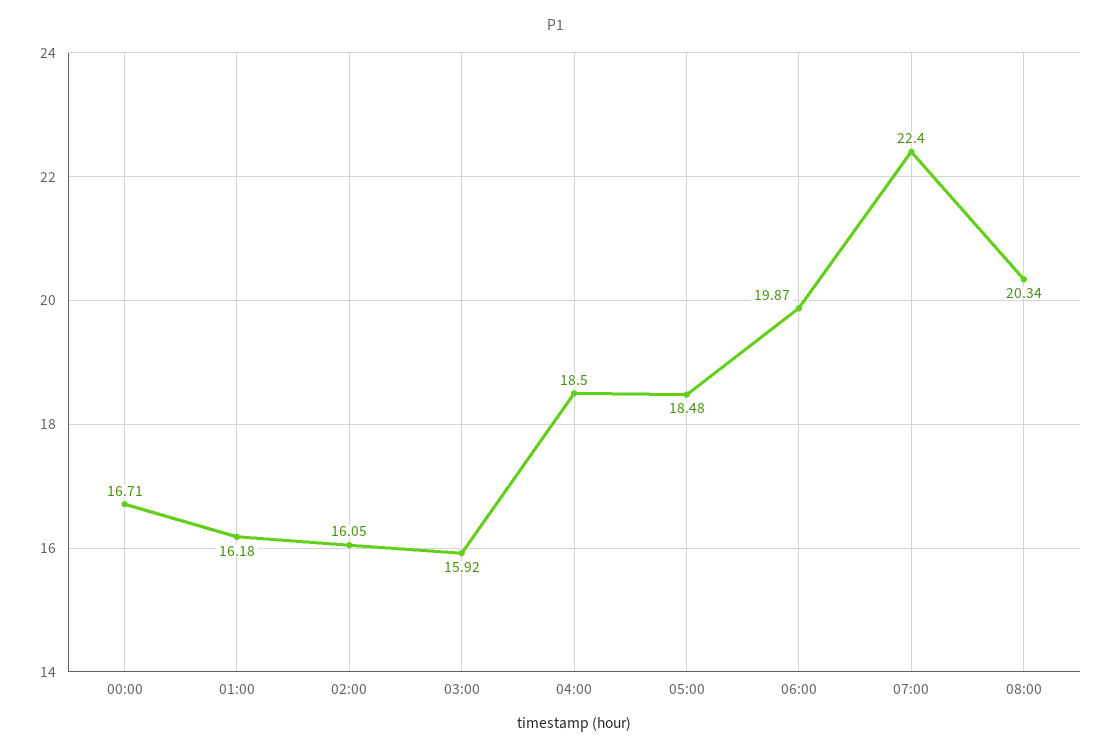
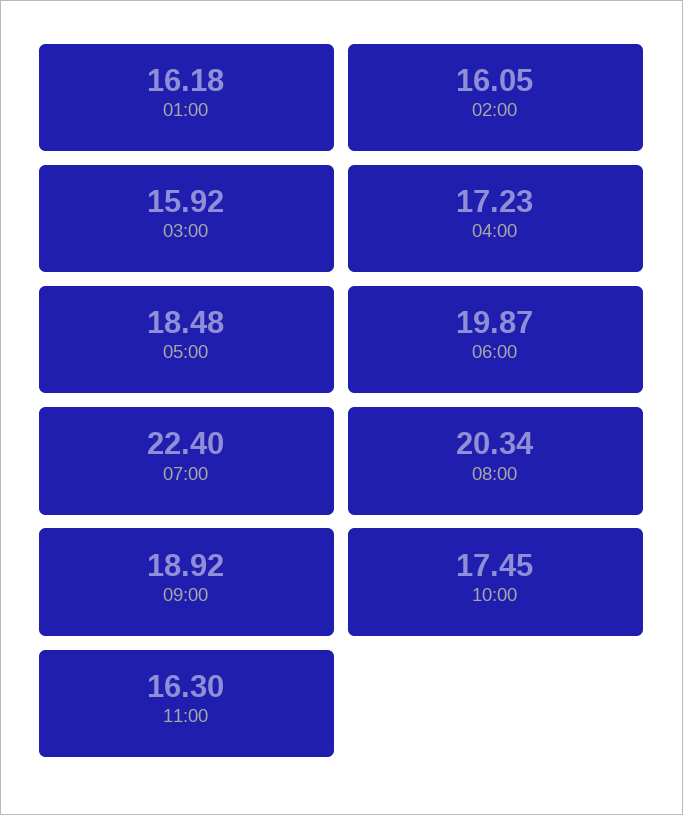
00:00: 16.71 -> none
04:00: 18.5 -> 17.23
09:00: none -> 18.92
10:00: none -> 17.45
11:00: none -> 16.3

